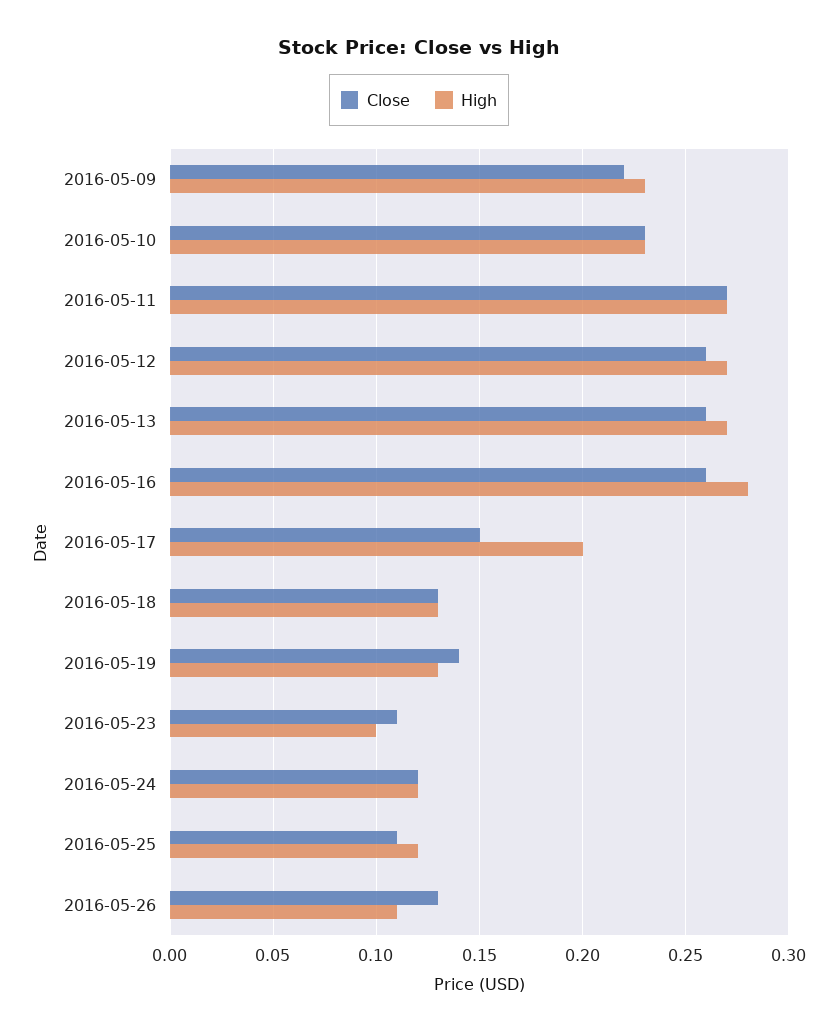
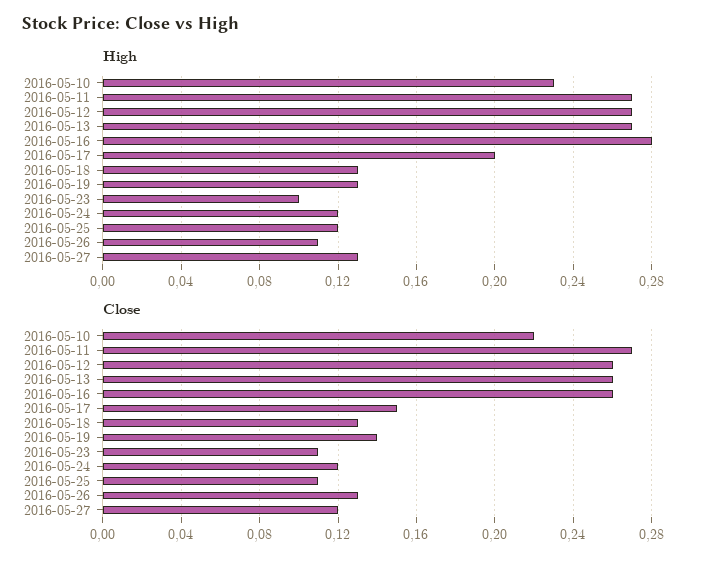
Close, 2016-05-09: 0.22 -> none
High, 2016-05-09: 0.23 -> none
Close, 2016-05-10: 0.23 -> 0.22
High, 2016-05-27: none -> 0.13
Close, 2016-05-27: none -> 0.12

